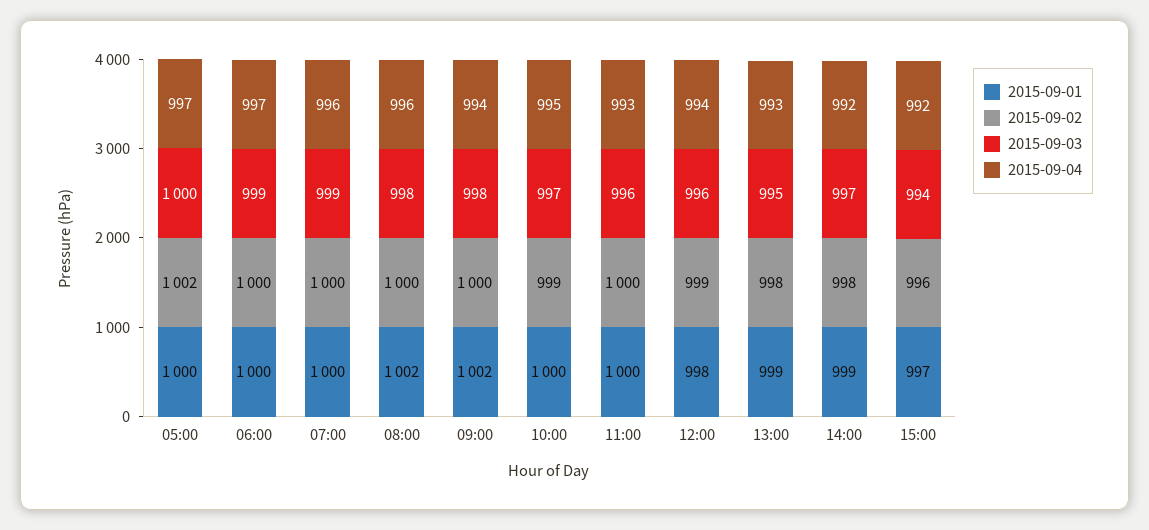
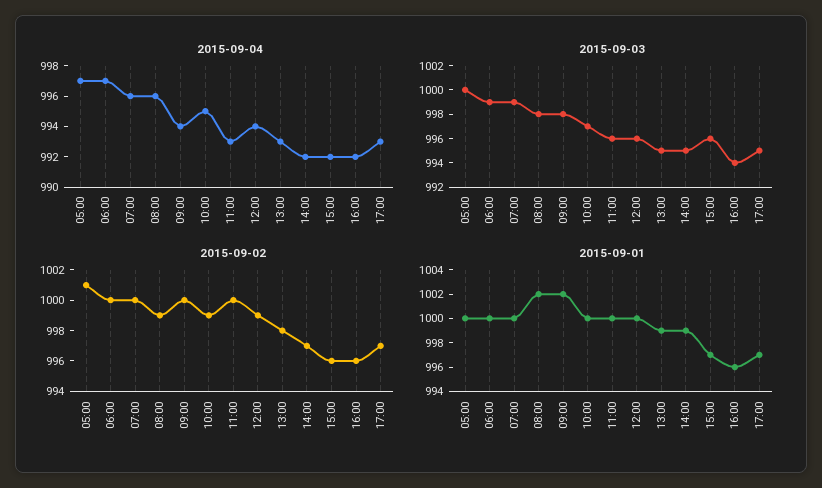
2015-09-02, 05:00: 1002 -> 1001
2015-09-02, 08:00: 1000 -> 999
2015-09-01, 12:00: 998 -> 1000
2015-09-02, 14:00: 998 -> 997
2015-09-03, 14:00: 997 -> 995
2015-09-03, 15:00: 994 -> 996
2015-09-04, 16:00: none -> 992
2015-09-04, 17:00: none -> 993
2015-09-03, 16:00: none -> 994
2015-09-03, 17:00: none -> 995
2015-09-02, 16:00: none -> 996
2015-09-02, 17:00: none -> 997
2015-09-01, 16:00: none -> 996
2015-09-01, 17:00: none -> 997

